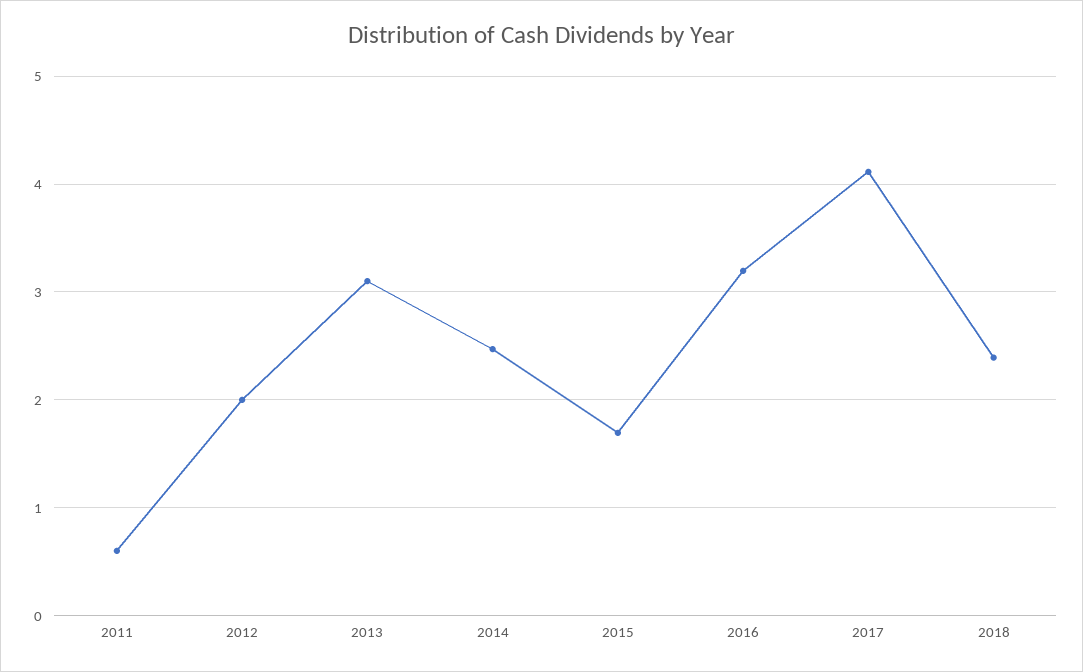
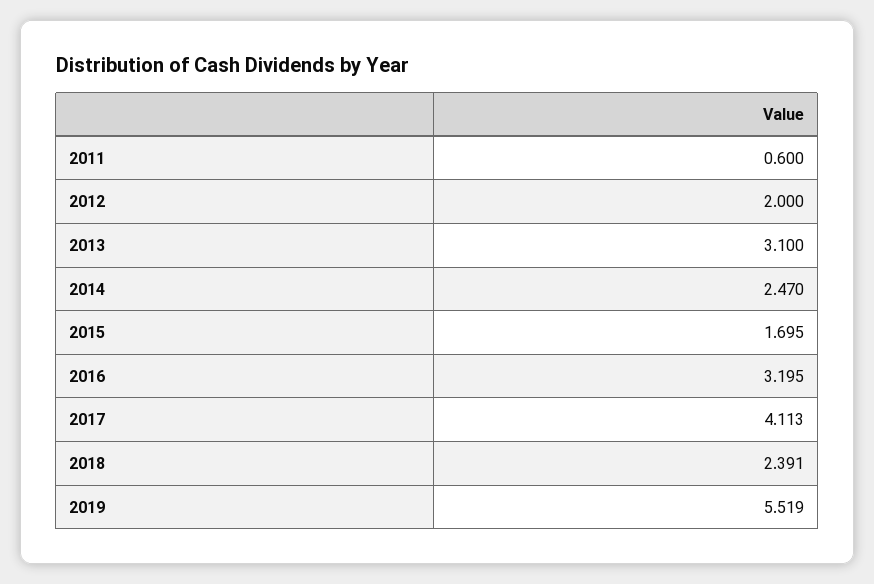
2019: none -> 5.519

